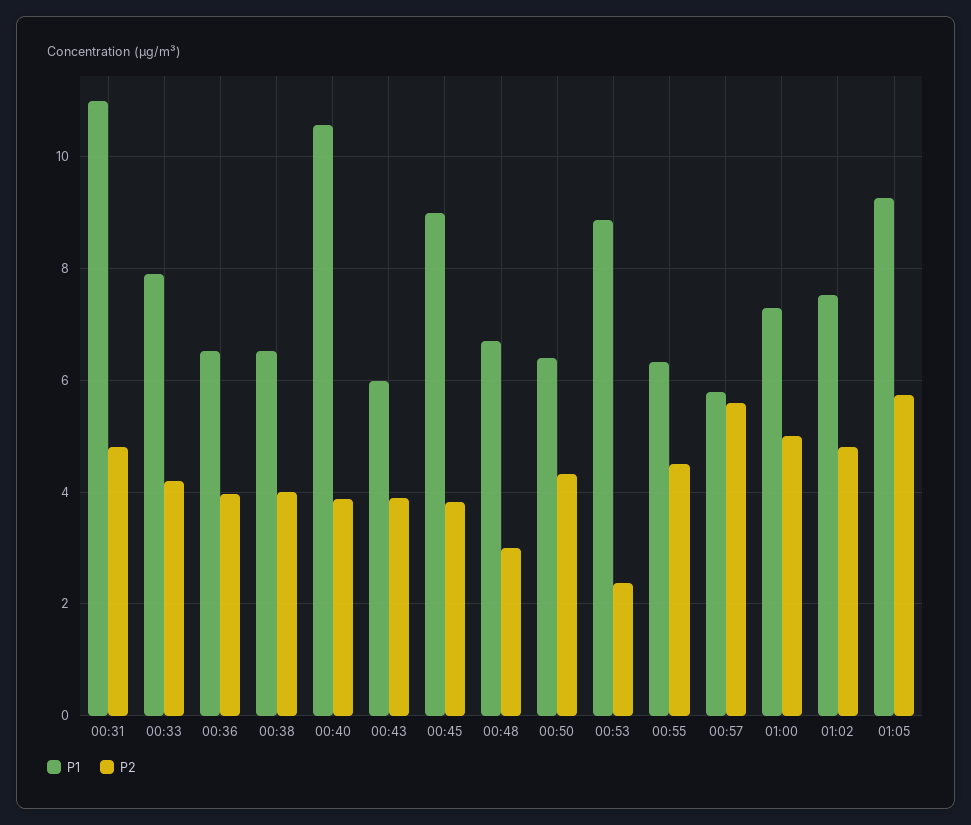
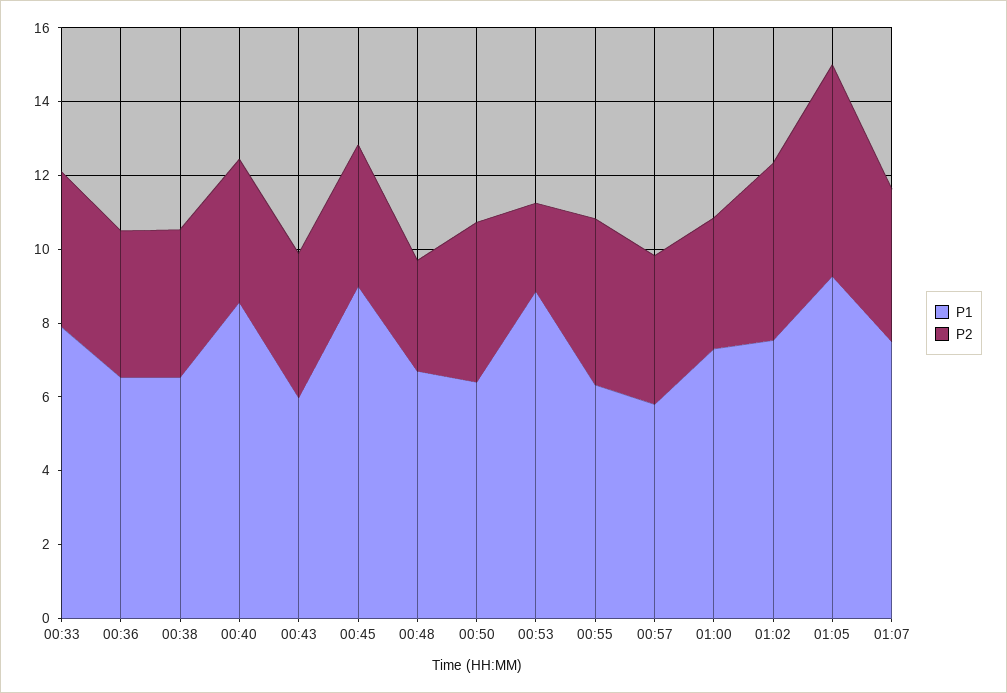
P1, 00:31: 11 -> none
P2, 00:31: 4.8 -> none
P1, 00:40: 10.6 -> 8.5
P2, 00:57: 5.6 -> 4
P2, 01:00: 5 -> 3.5
P1, 01:07: none -> 7.5
P2, 01:07: none -> 4

